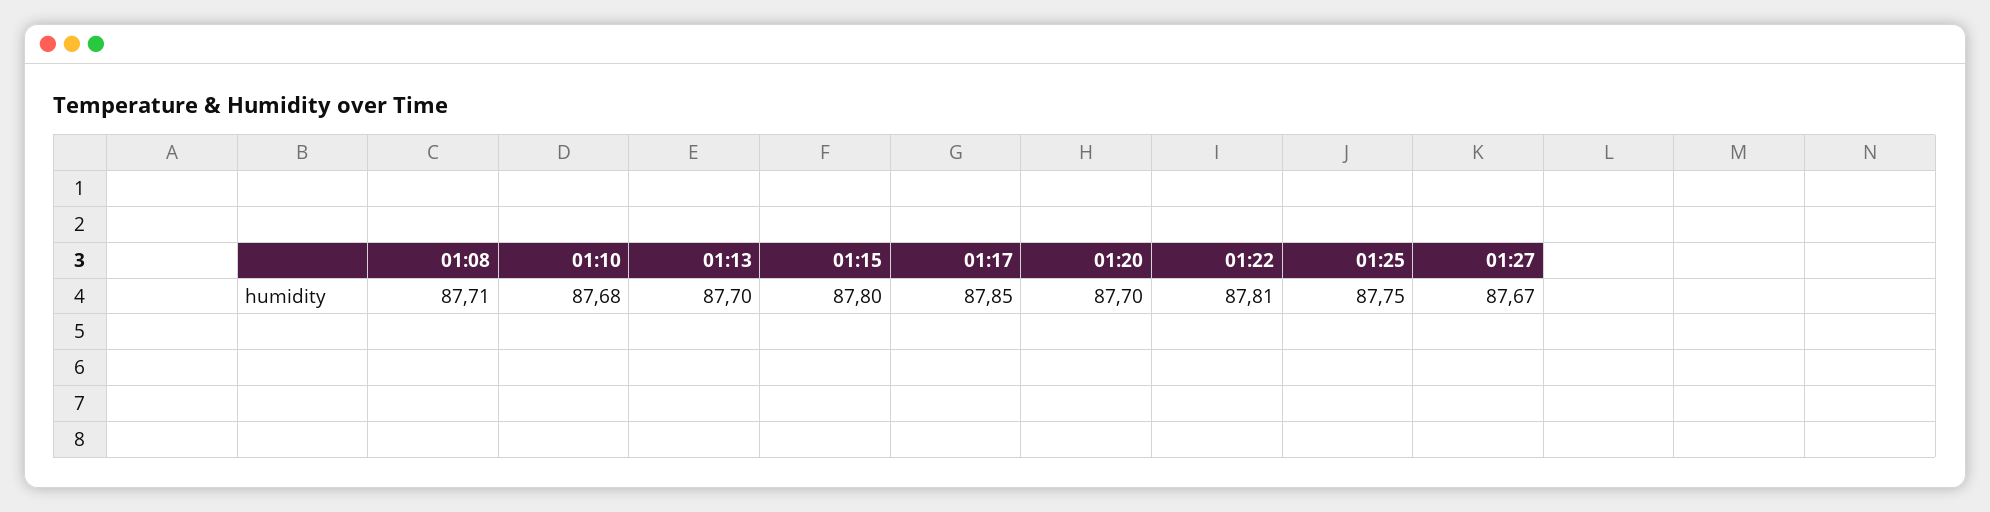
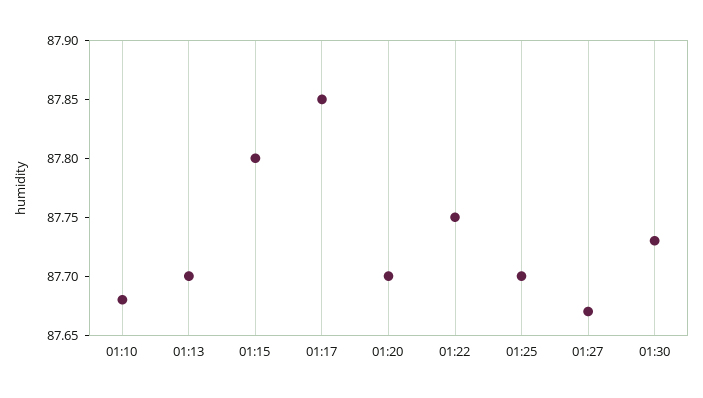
01:08: 87.71 -> none
01:22: 87.81 -> 87.75
01:25: 87.75 -> 87.7
01:30: none -> 87.73

